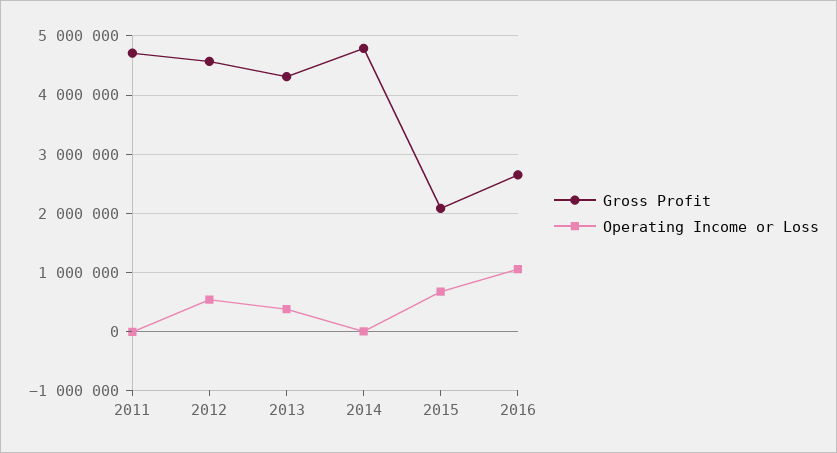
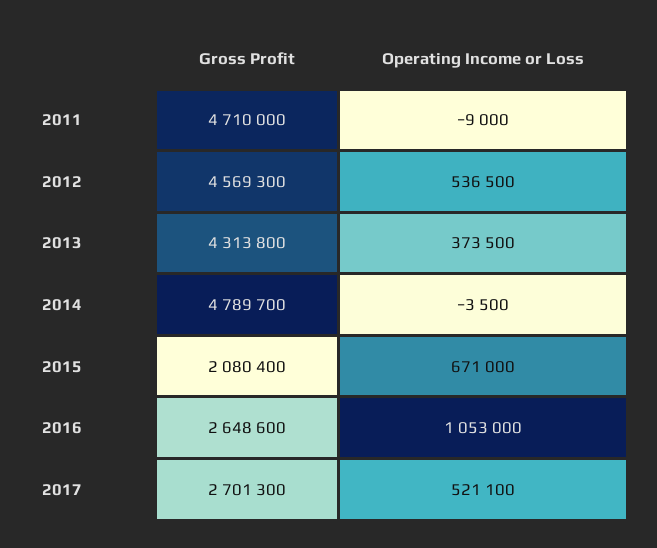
Gross Profit, 2017: none -> 2701300
Operating Income or Loss, 2017: none -> 521100

